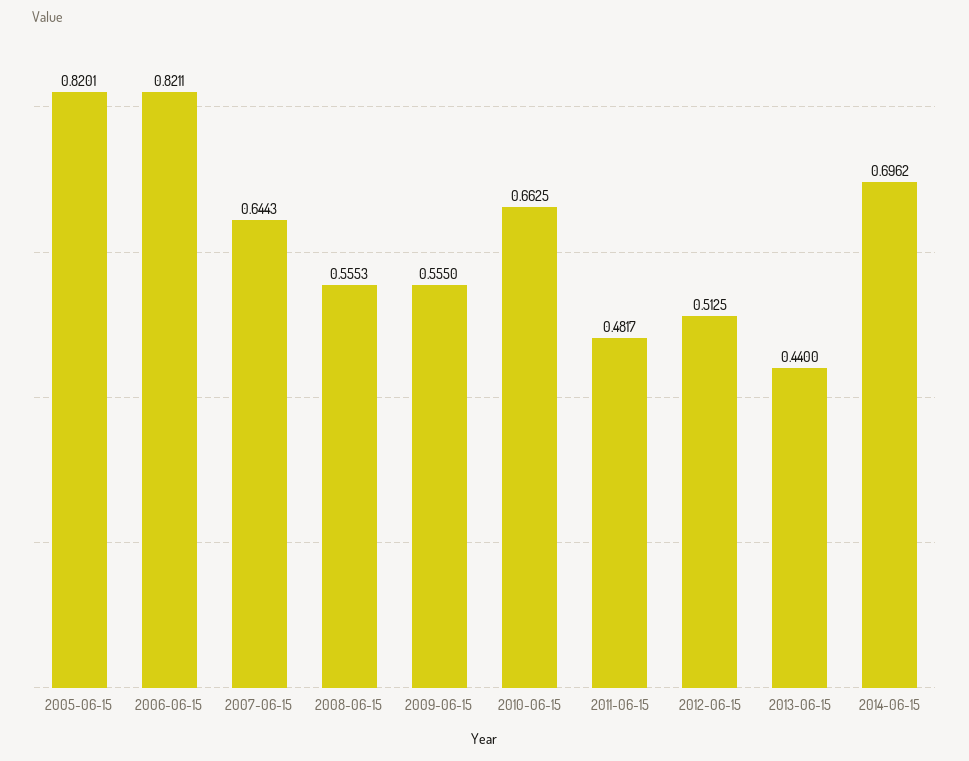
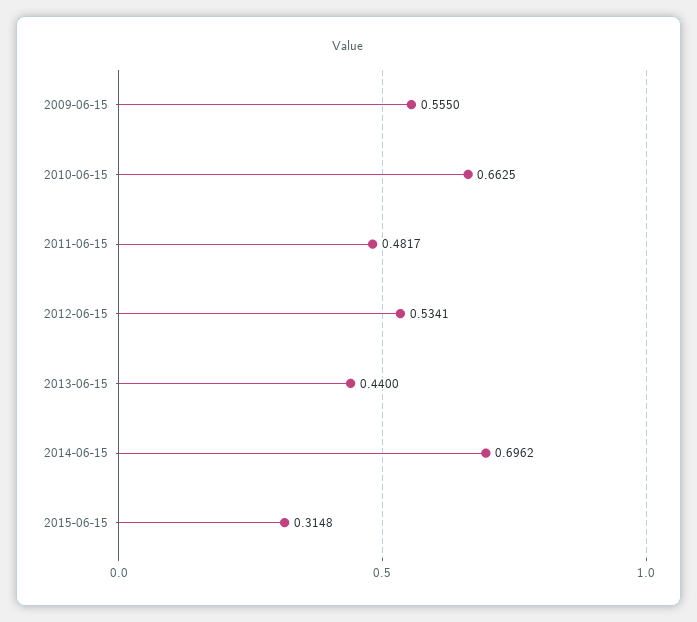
2005-06-15: 0.8201 -> none
2006-06-15: 0.8211 -> none
2007-06-15: 0.6443 -> none
2008-06-15: 0.5553 -> none
2012-06-15: 0.5125 -> 0.5341
2015-06-15: none -> 0.3148

